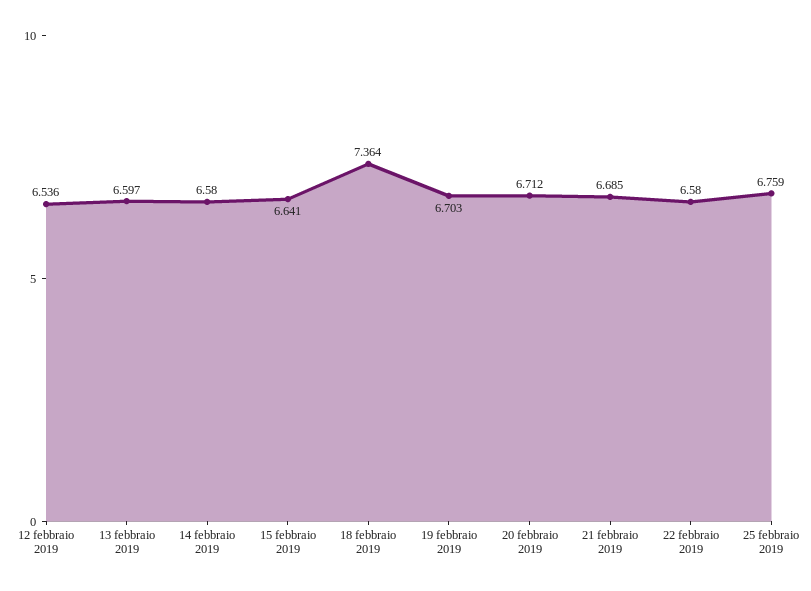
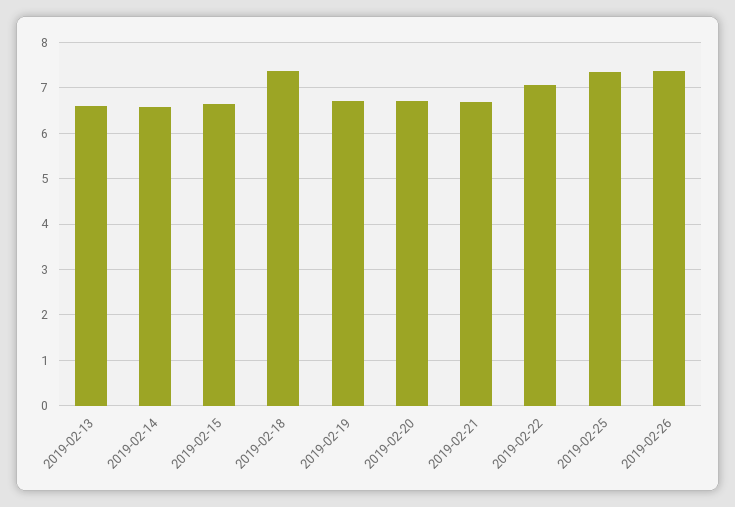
12 febbraio 2019: 6.536 -> none
22 febbraio 2019: 6.58 -> 7
25 febbraio 2019: 6.759 -> 7.4
2019-02-26: none -> 7.4

